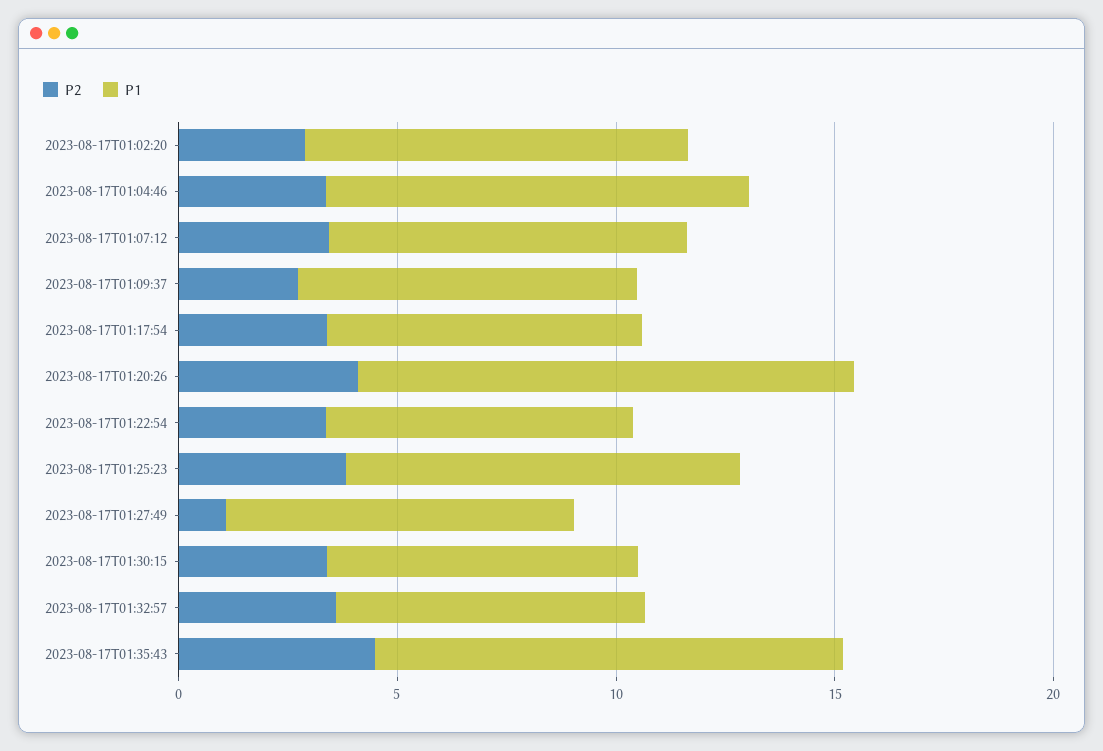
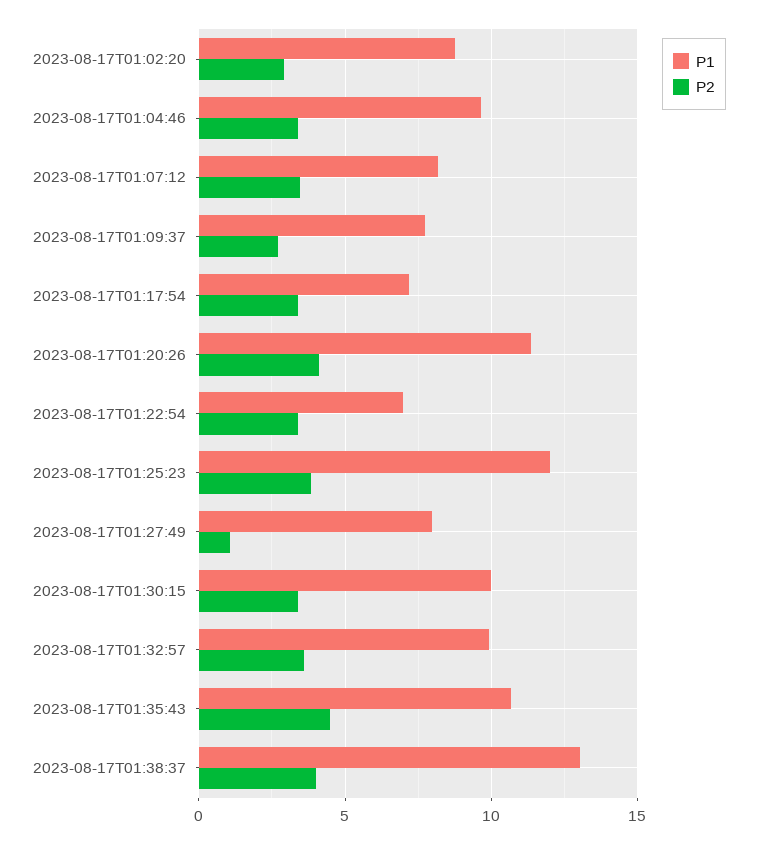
P1, 2023-08-17T01:25:23: 9 -> 12
P1, 2023-08-17T01:30:15: 7 -> 10
P1, 2023-08-17T01:32:57: 7 -> 10
P1, 2023-08-17T01:38:37: none -> 13
P2, 2023-08-17T01:38:37: none -> 4

